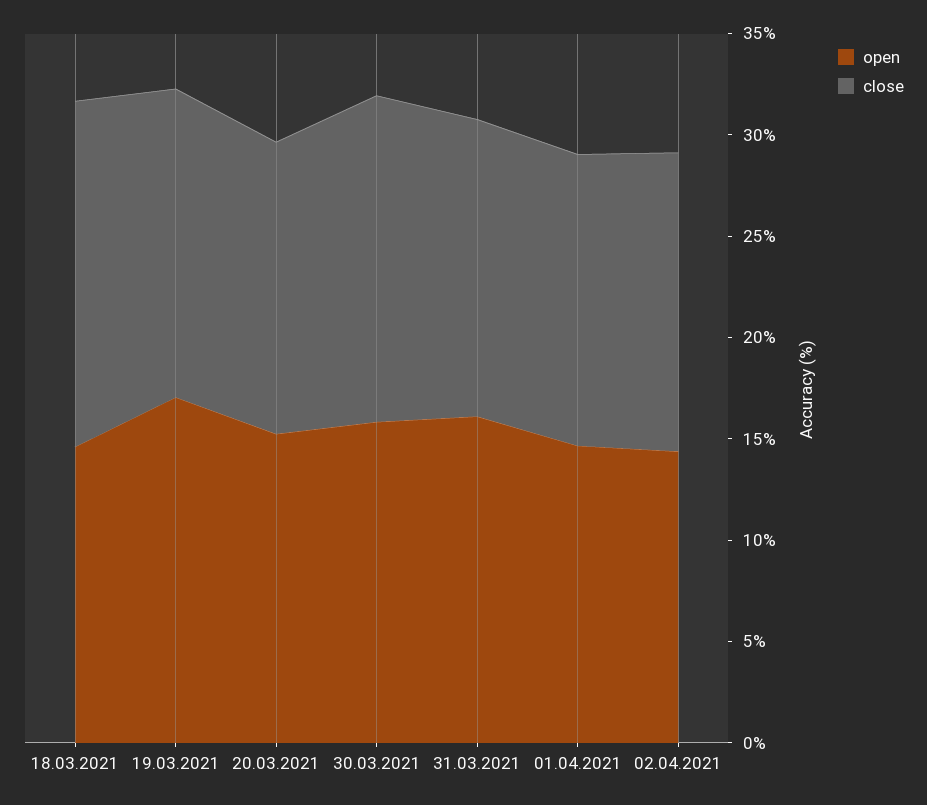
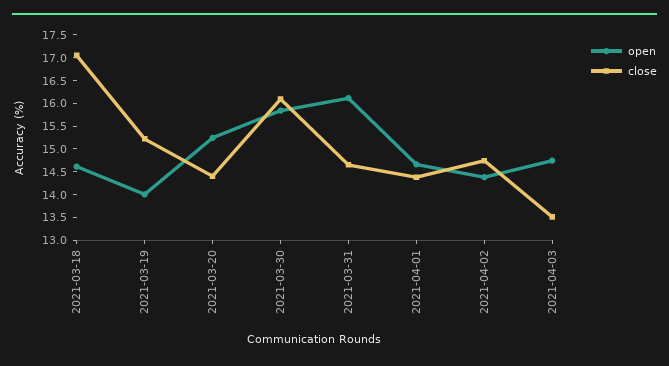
open, 19.03.2021: 17 -> 14
open, 2021-04-03: none -> 14.75
close, 2021-04-03: none -> 13.5

